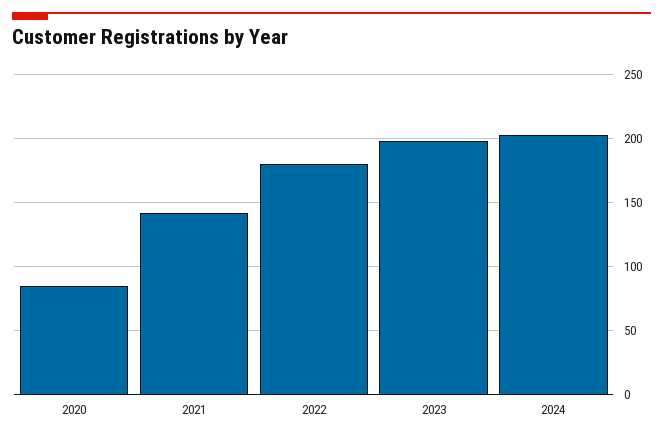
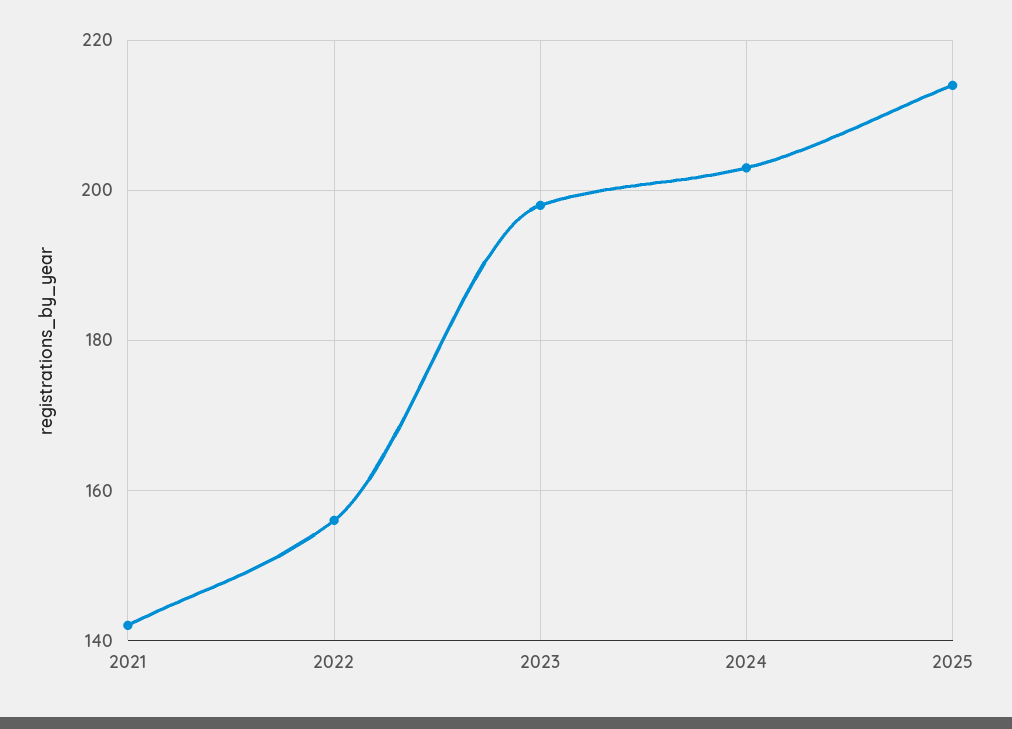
2020: 85 -> none
2022: 180 -> 155
2025: none -> 215

